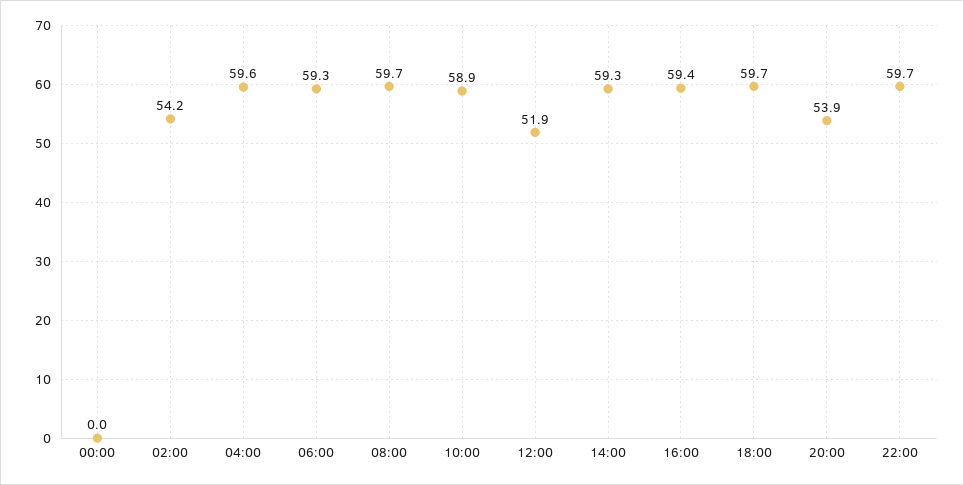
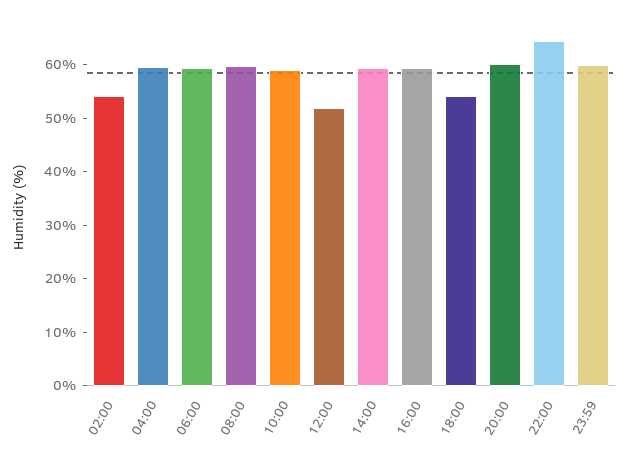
00:00: 0 -> none
18:00: 59.7 -> 54
20:00: 53.9 -> 60
22:00: 59.7 -> 64
23:59: none -> 60

